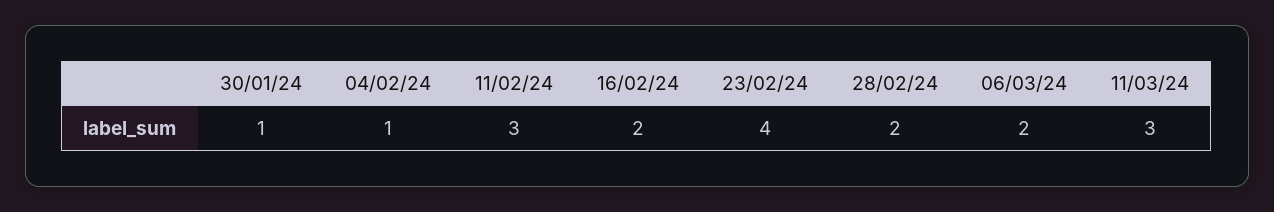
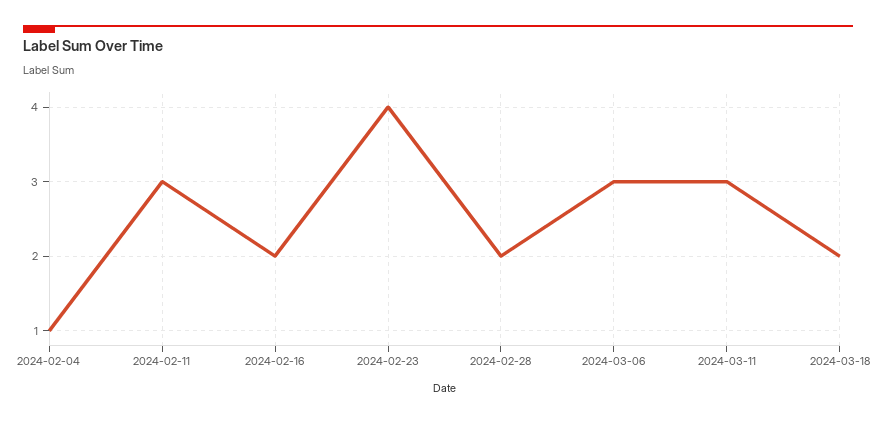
30/01/24: 1 -> none
06/03/24: 2 -> 3
2024-03-18: none -> 2

